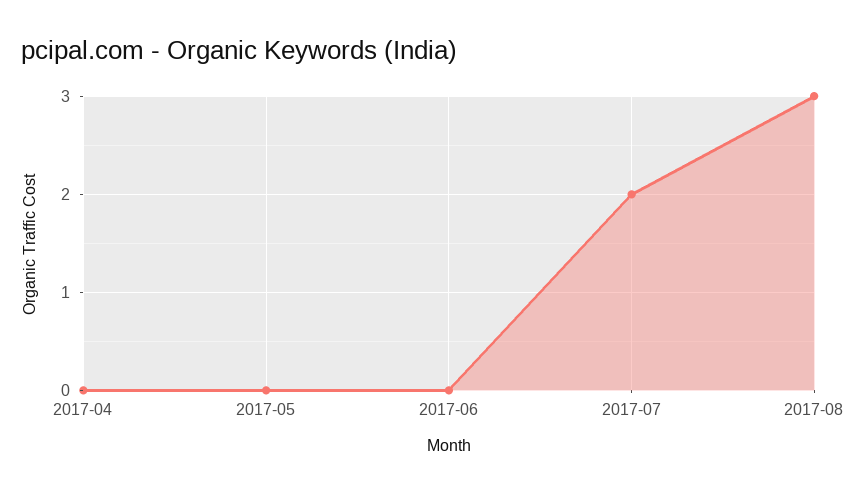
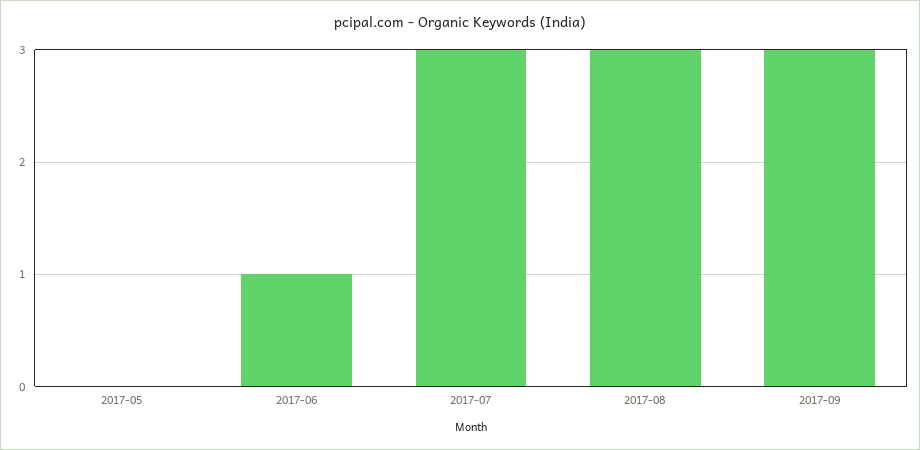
2017-04: 0 -> none
2017-06: 0 -> 1
2017-07: 2 -> 3
2017-09: none -> 3

